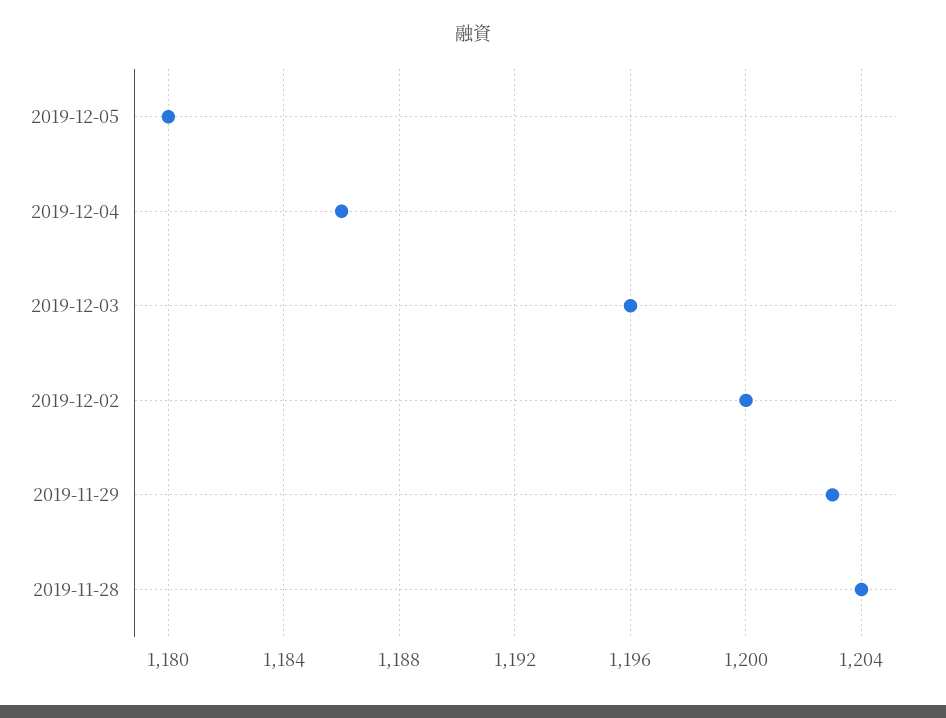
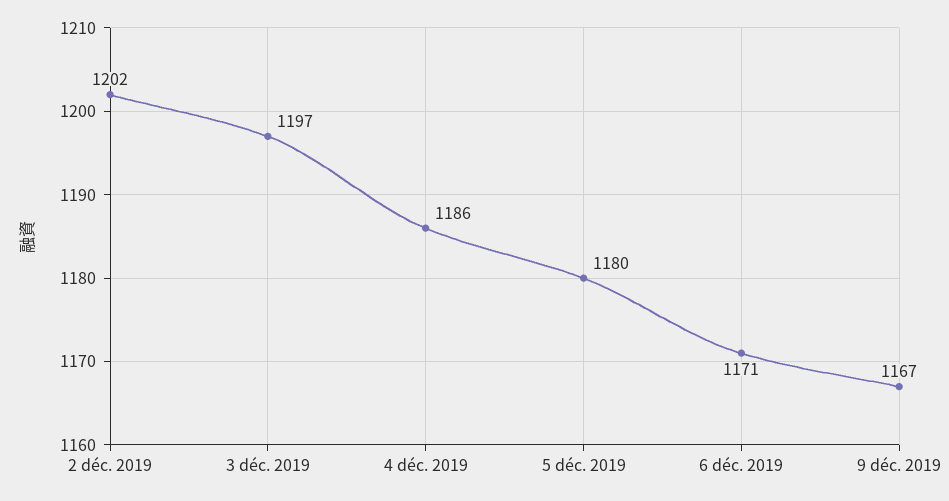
2019-12-03: 1196 -> 1197
2019-12-02: 1200 -> 1202
2019-11-29: 1203 -> none
2019-11-28: 1204 -> none
6 déc. 2019: none -> 1171
9 déc. 2019: none -> 1167

